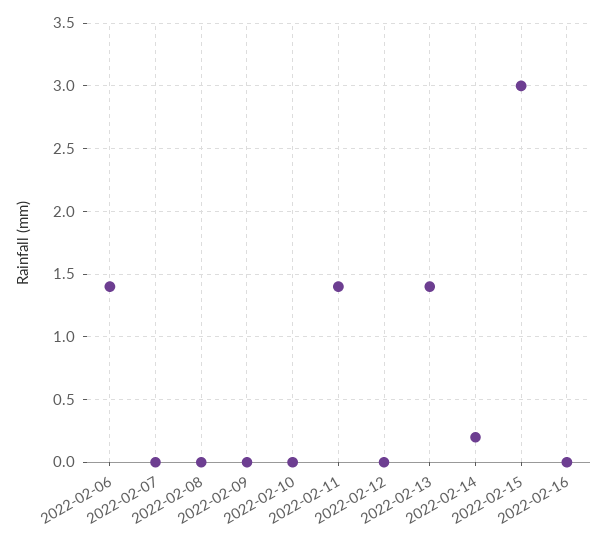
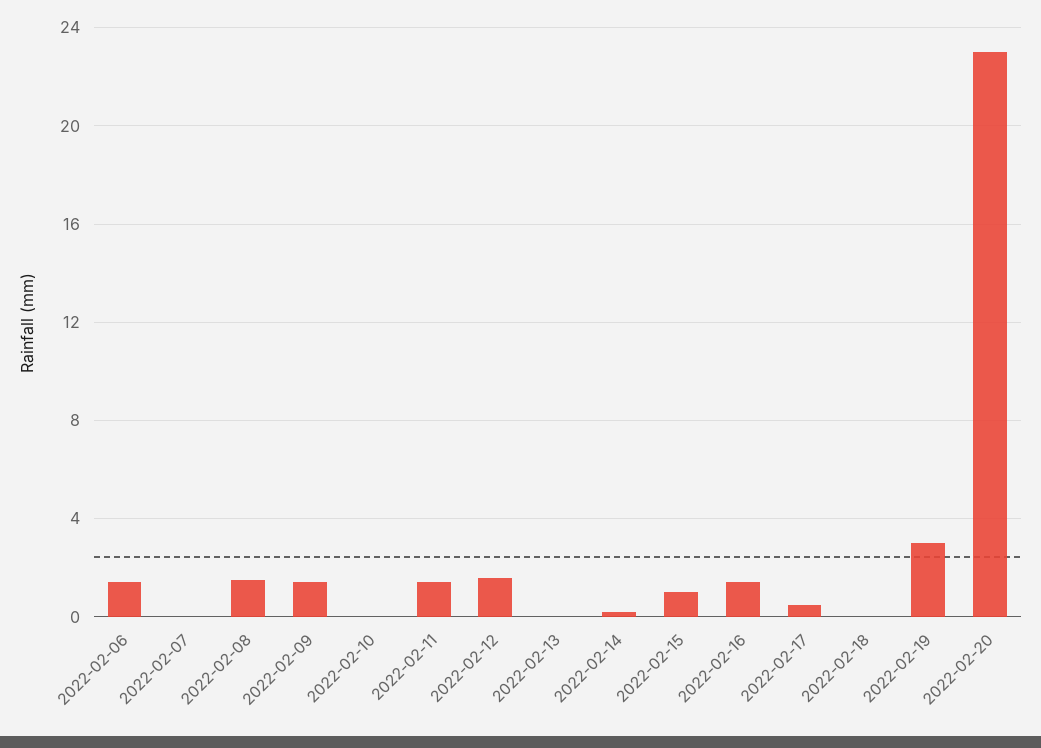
2022-02-08: 0 -> 1.5
2022-02-09: 0 -> 1.5
2022-02-12: 0 -> 1.5
2022-02-13: 1.4 -> 0
2022-02-15: 3 -> 1
2022-02-16: 0 -> 1.5
2022-02-17: none -> 0.5
2022-02-18: none -> 0
2022-02-19: none -> 3
2022-02-20: none -> 23

